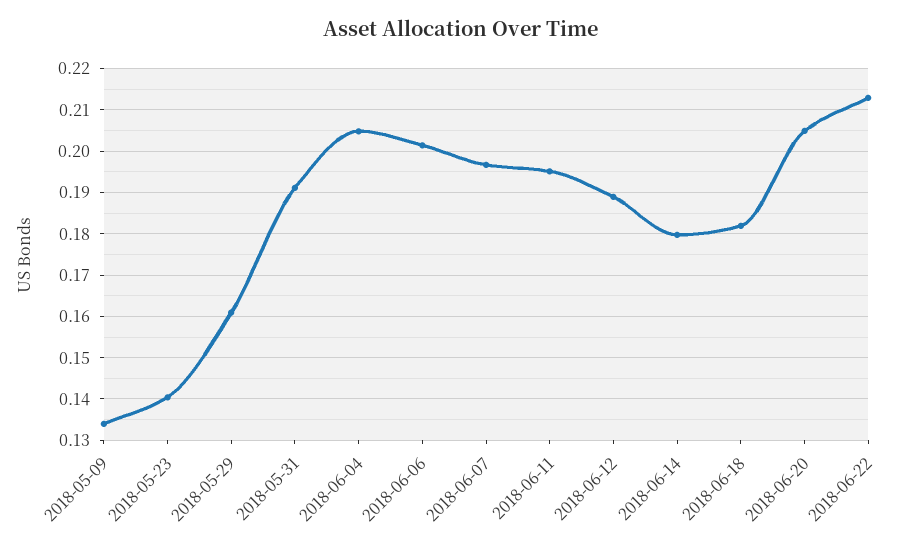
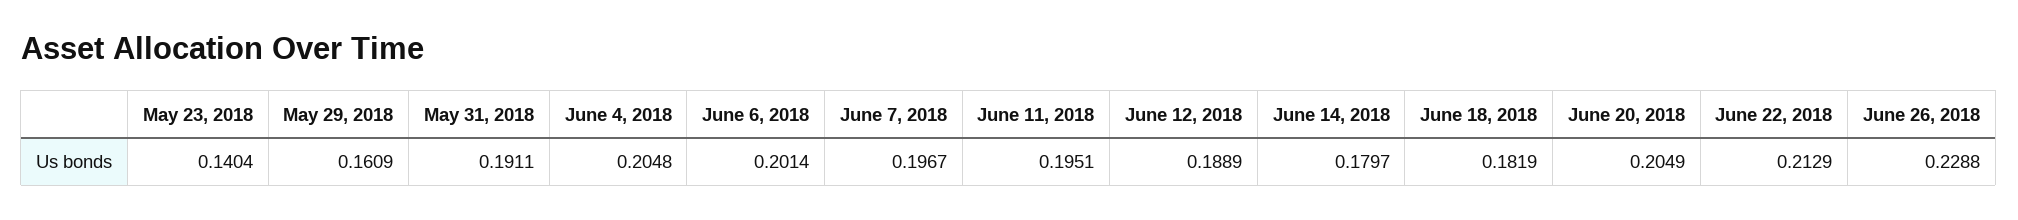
2018-05-09: 0.134 -> none
June 26, 2018: none -> 0.2288

